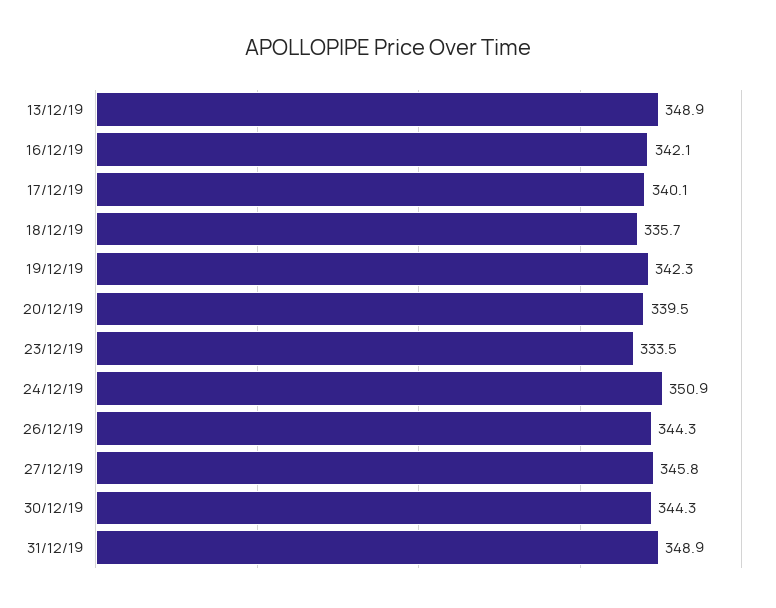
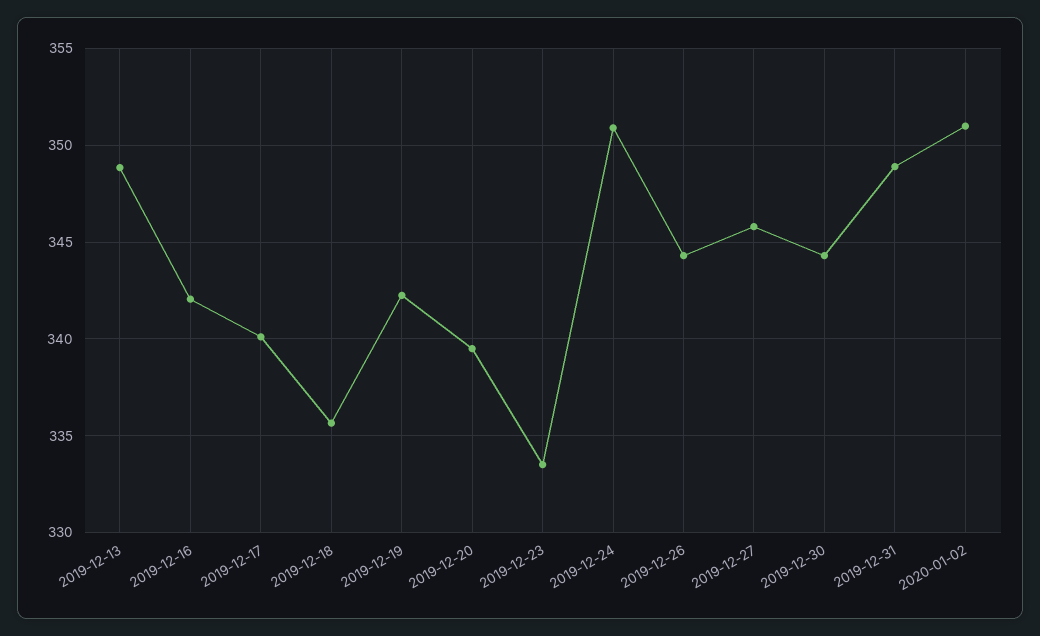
2020-01-02: none -> 351

